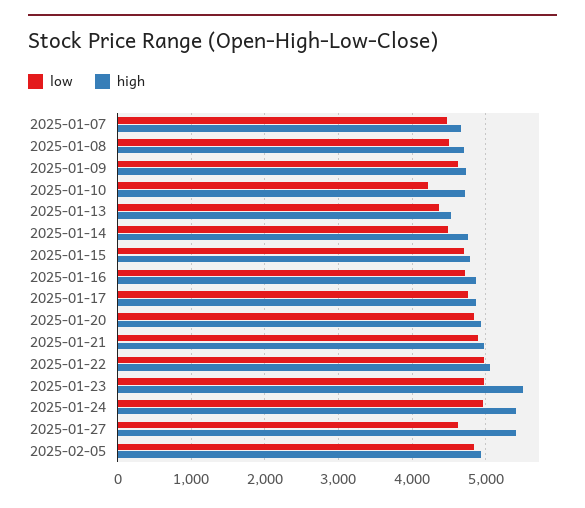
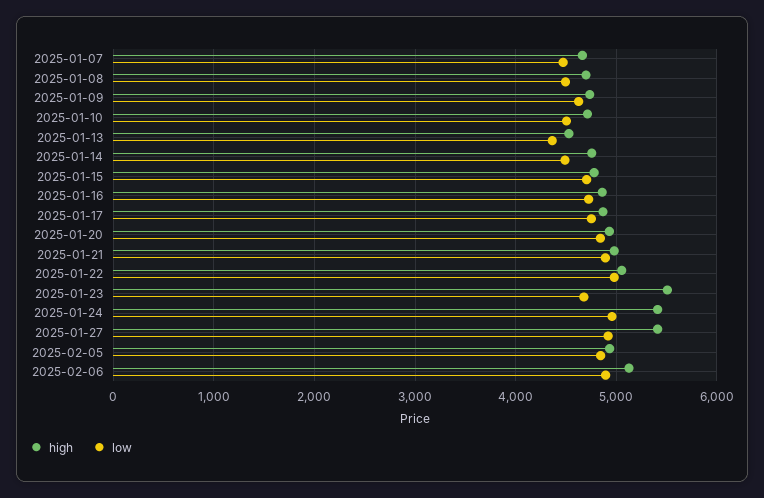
low, 2025-01-10: 4200 -> 4500
low, 2025-01-23: 5000 -> 4700
low, 2025-01-27: 4600 -> 4900
high, 2025-02-06: none -> 5100
low, 2025-02-06: none -> 4900

